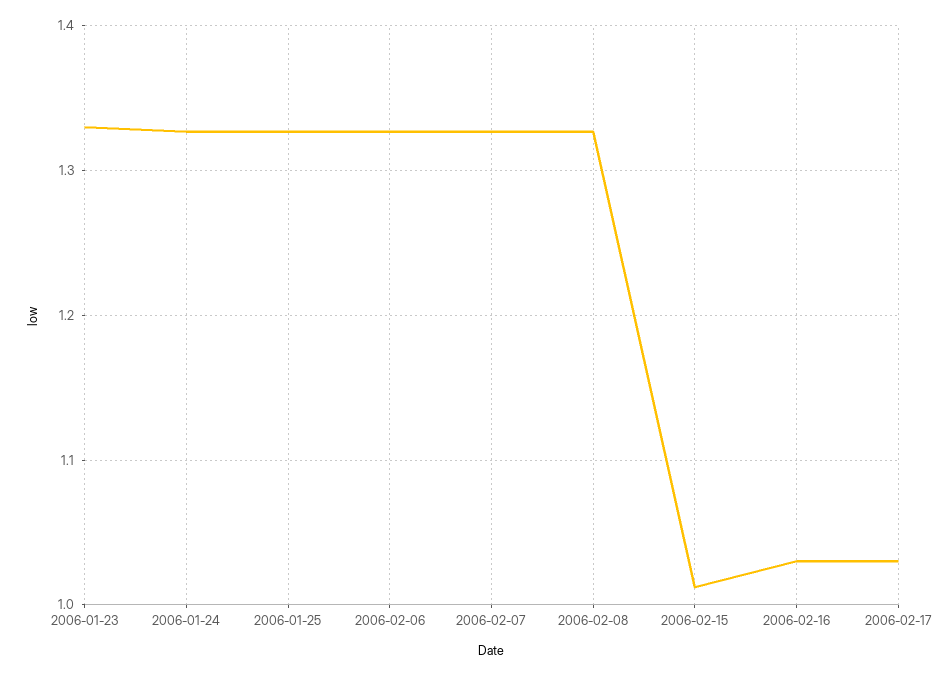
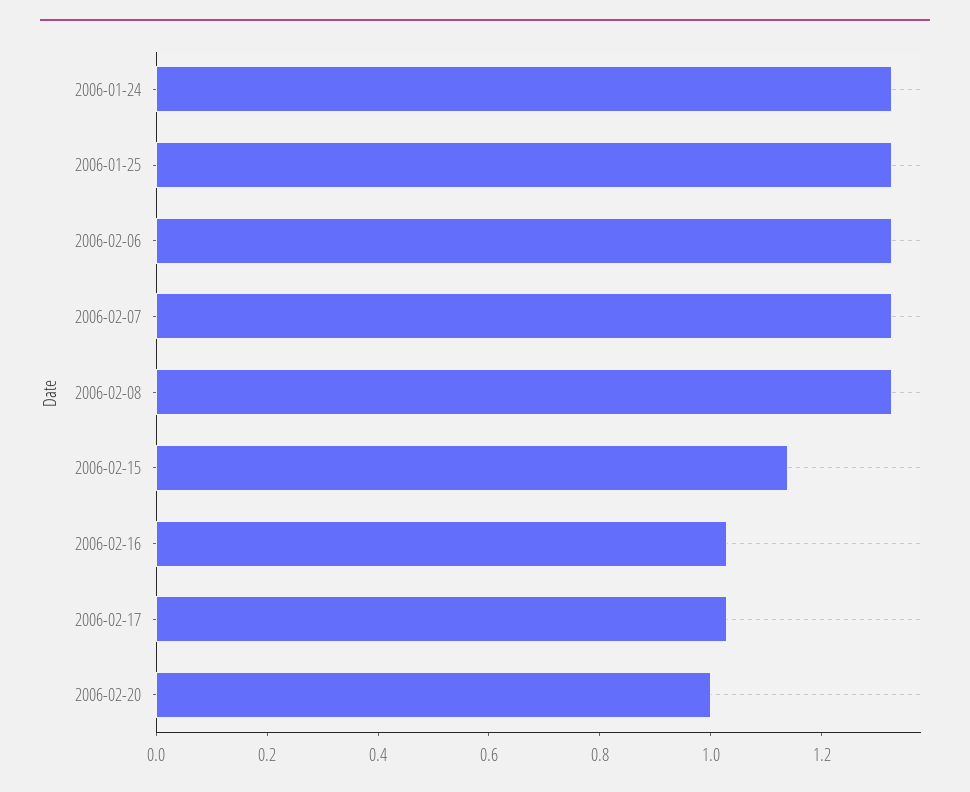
2006-01-23: 1.33 -> none
2006-02-15: 1.01 -> 1.15
2006-02-20: none -> 1

